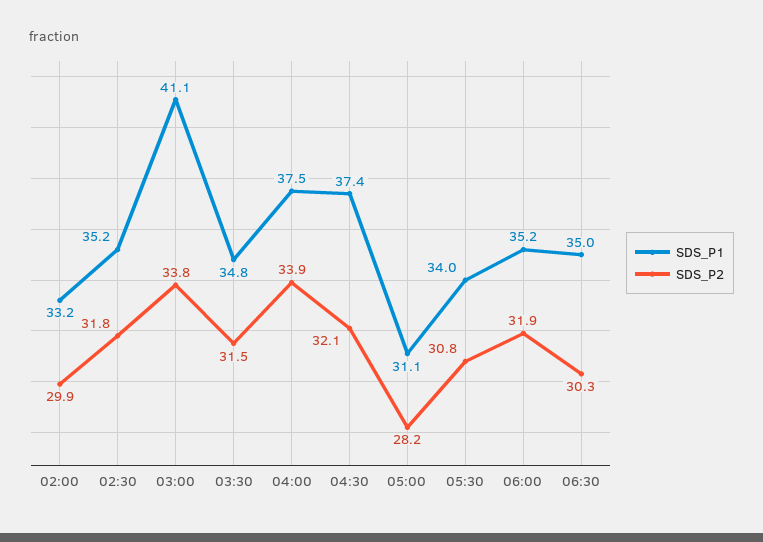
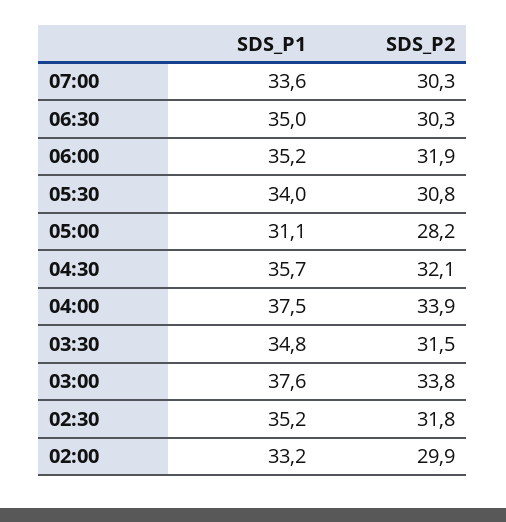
SDS_P1, 03:00: 41.1 -> 37.6
SDS_P1, 04:30: 37.4 -> 35.7
SDS_P1, 07:00: none -> 33.6
SDS_P2, 07:00: none -> 30.3

